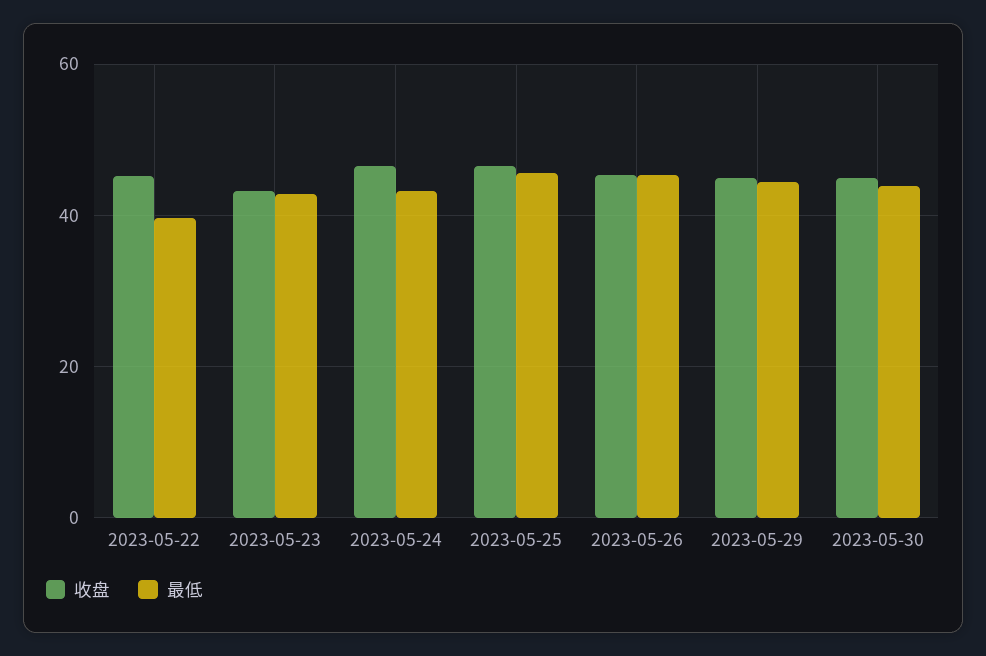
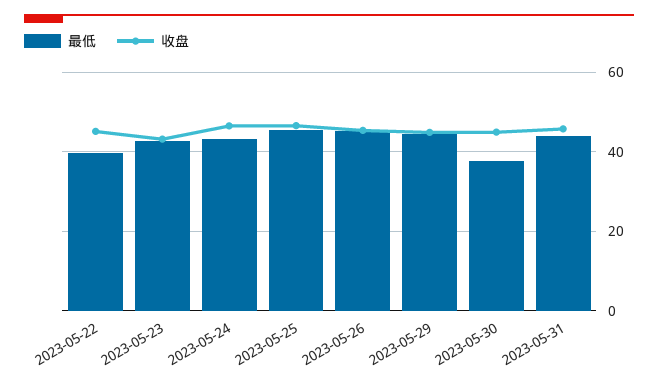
最低, 2023-05-30: 44 -> 38
最低, 2023-05-31: none -> 44
收盘, 2023-05-31: none -> 46

